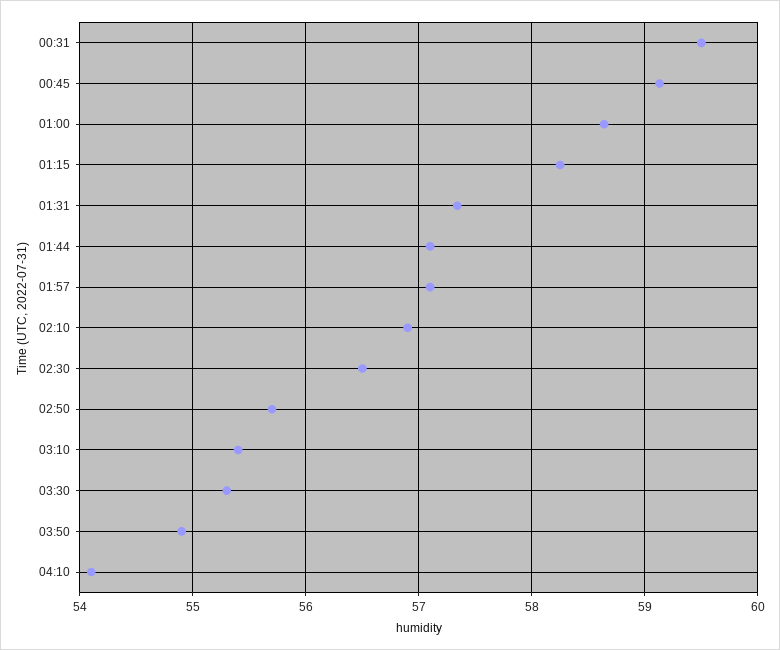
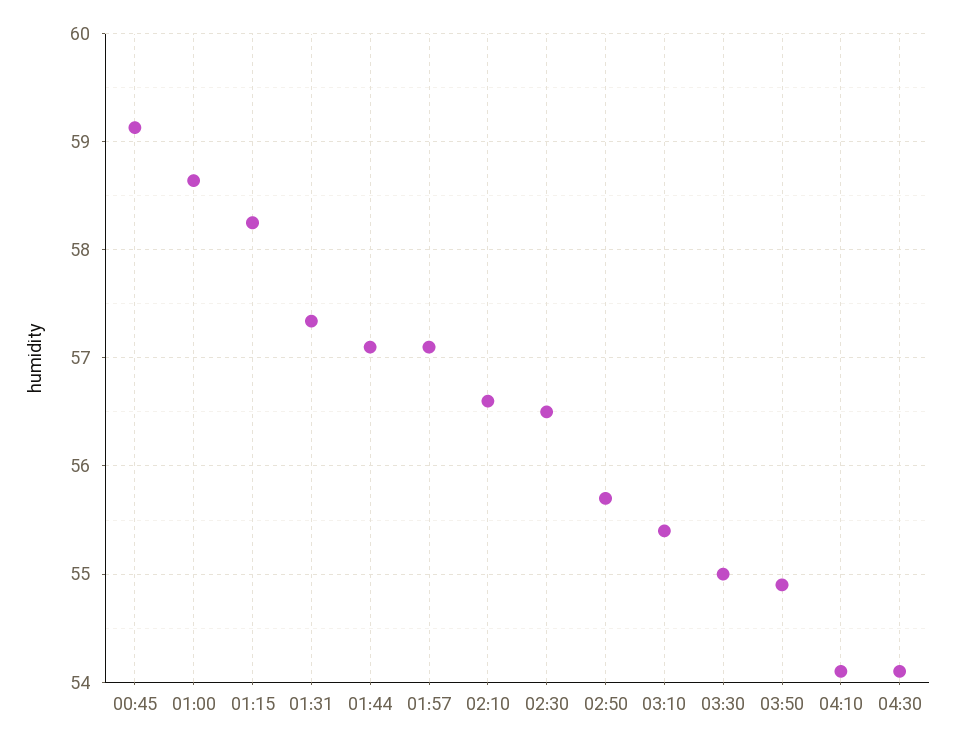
00:31: 59.5 -> none
02:10: 56.9 -> 56.6
03:30: 55.3 -> 55
04:30: none -> 54.1

